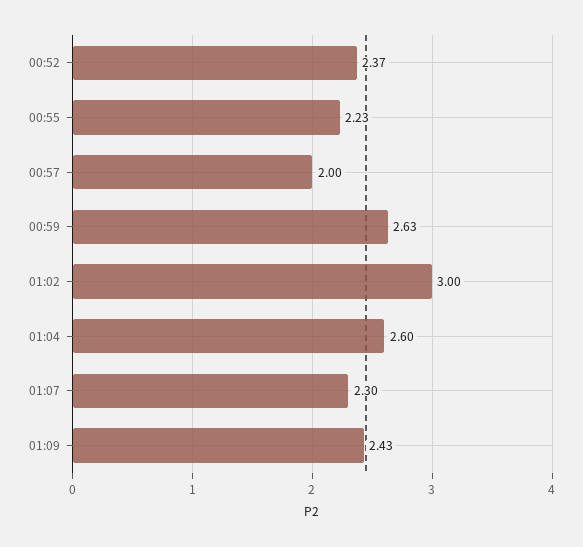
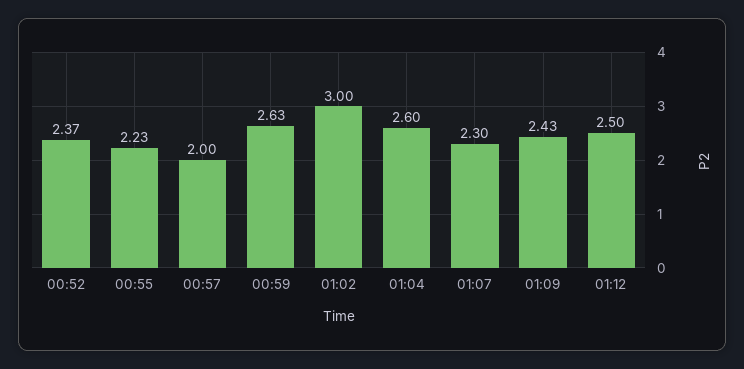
01:12: none -> 2.5

